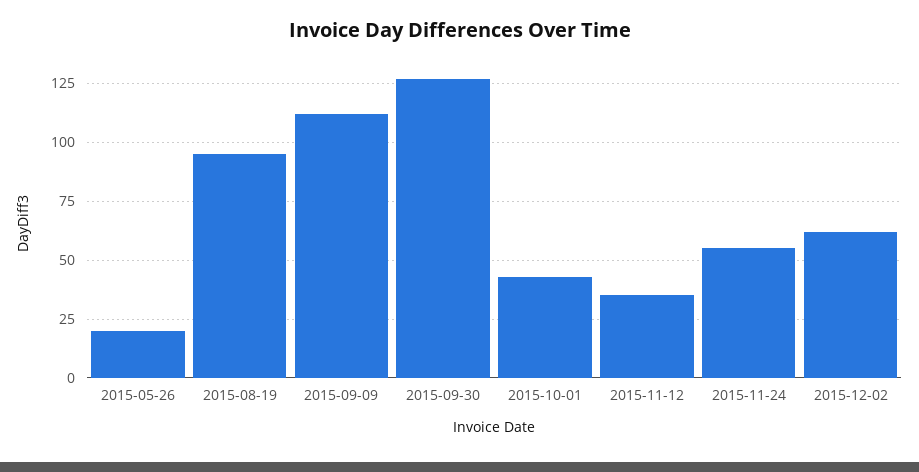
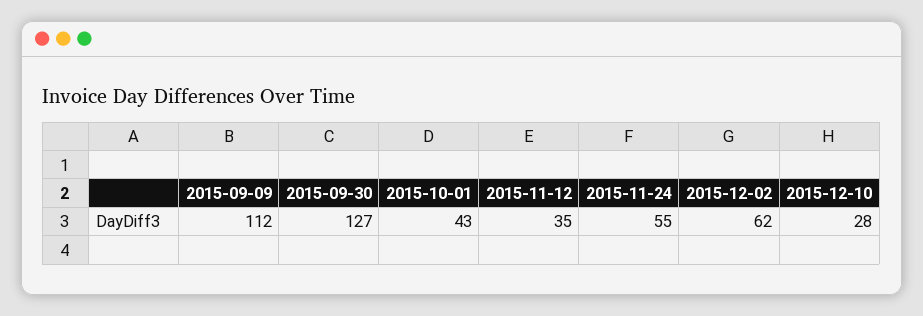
2015-05-26: 20 -> none
2015-08-19: 95 -> none
2015-12-10: none -> 28

